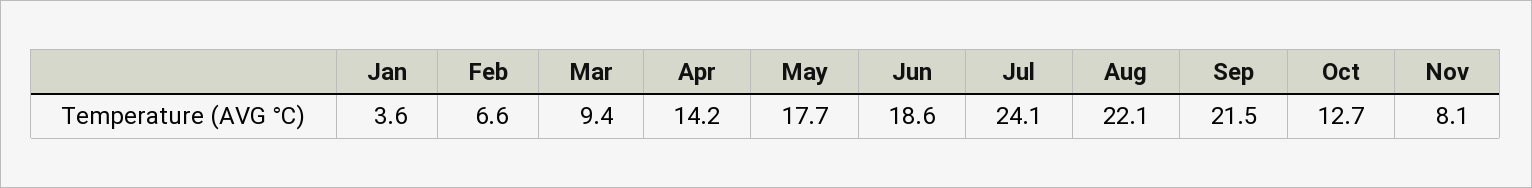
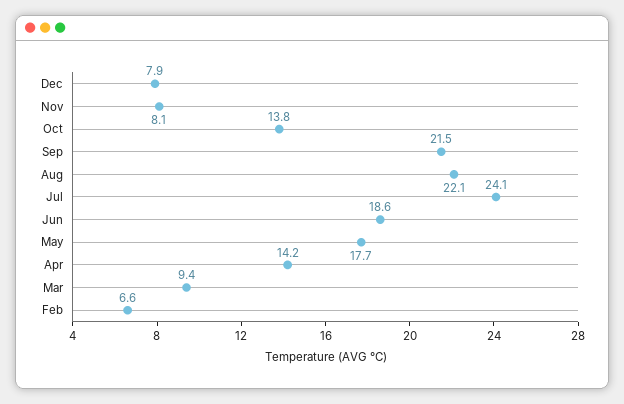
Jan: 3.6 -> none
Oct: 12.7 -> 13.8
Dec: none -> 7.9

